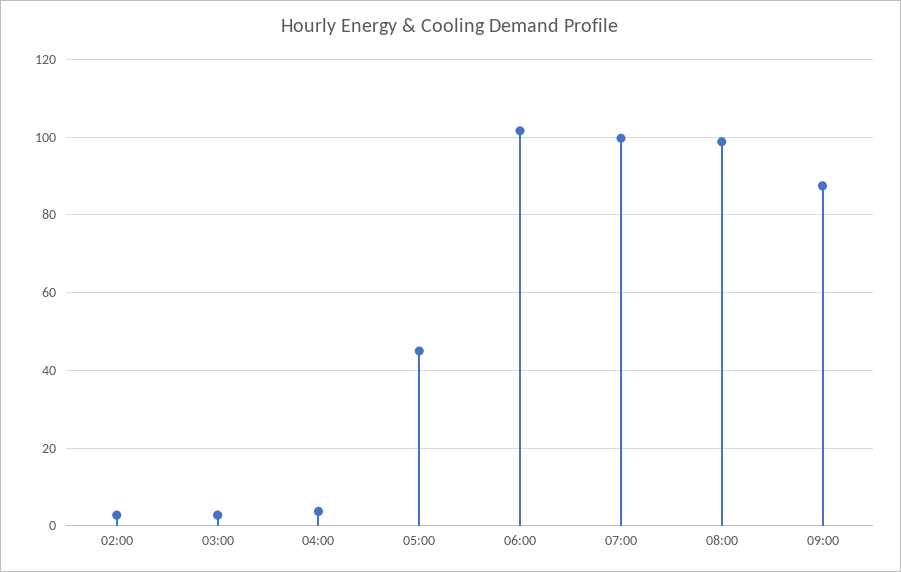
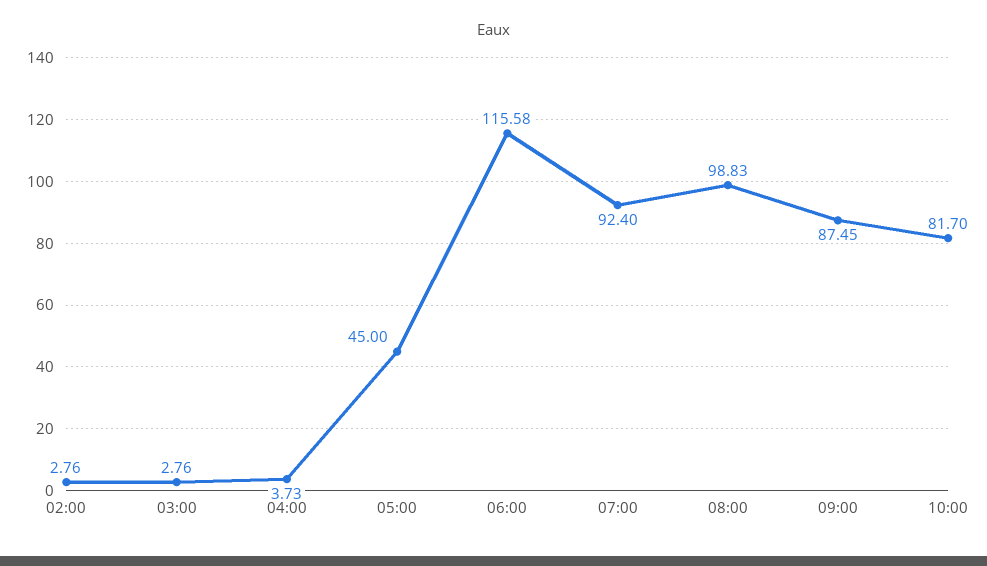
06:00: 102 -> 115.58
07:00: 100 -> 92.4
10:00: none -> 81.7

